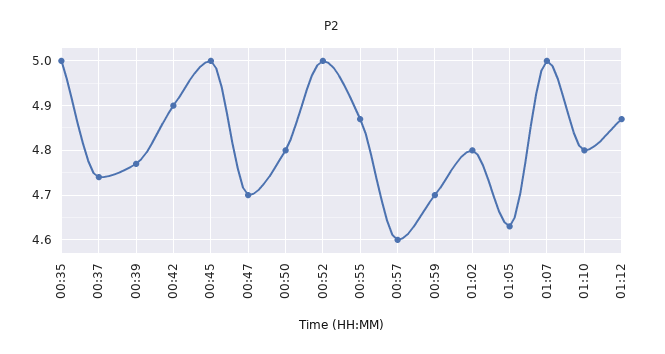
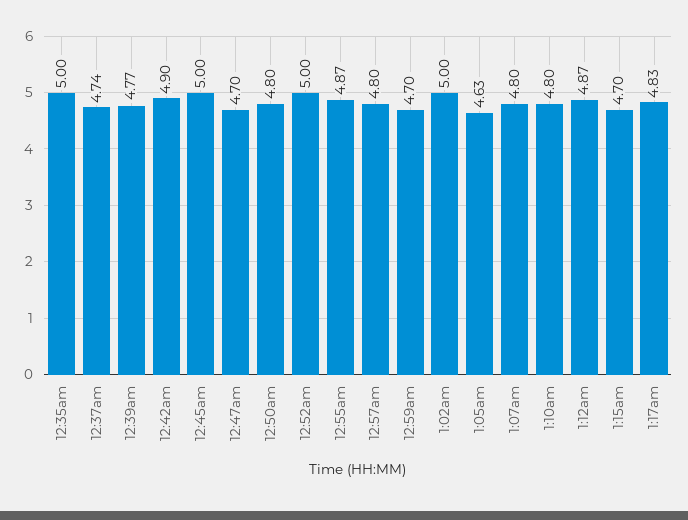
00:57: 4.6 -> 4.8
01:02: 4.8 -> 5
01:07: 5 -> 4.8
1:15am: none -> 4.7
1:17am: none -> 4.83

